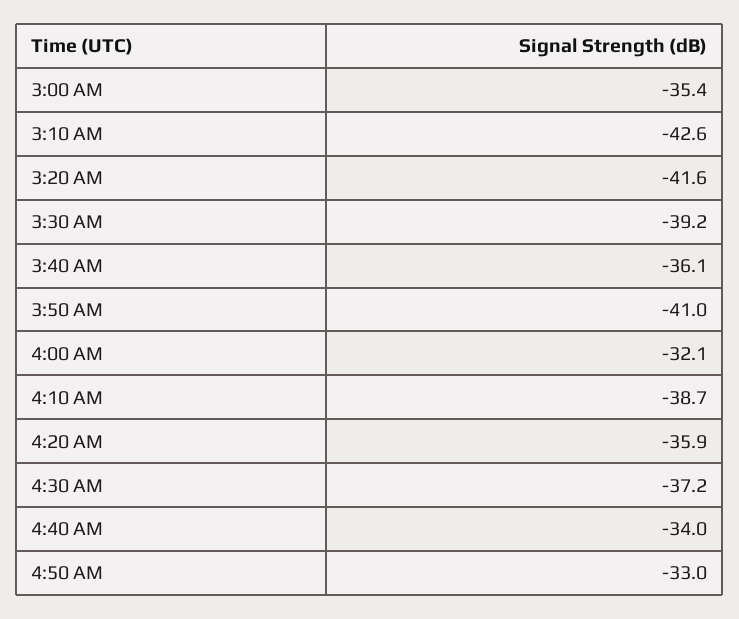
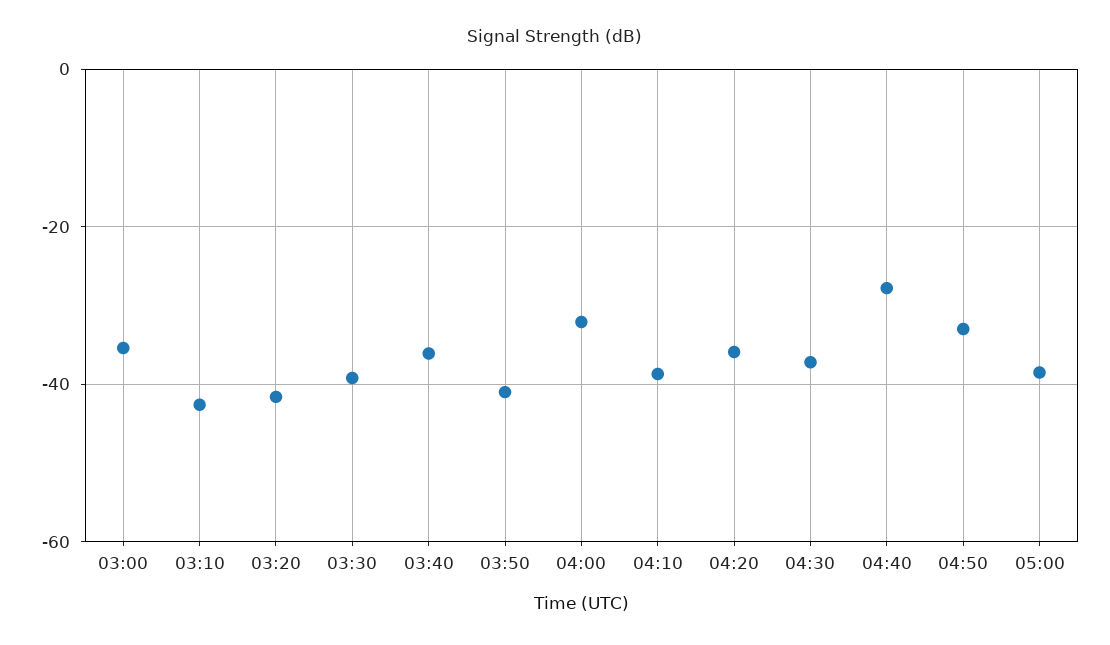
4:40 AM: -34 -> -28
05:00: none -> -38

